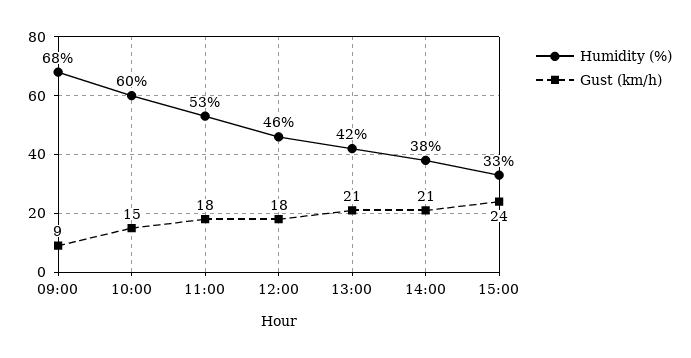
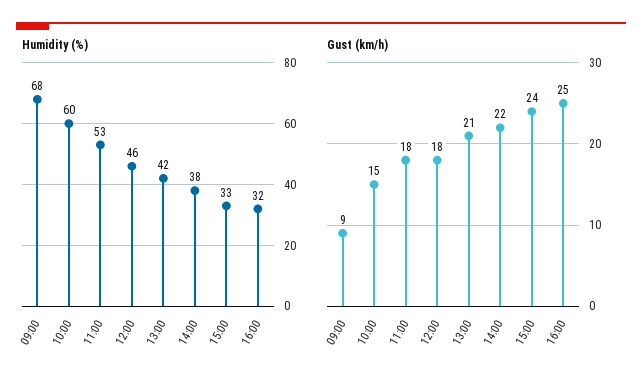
Gust (km/h), 14:00: 21 -> 22
Humidity (%), 16:00: none -> 32
Gust (km/h), 16:00: none -> 25

